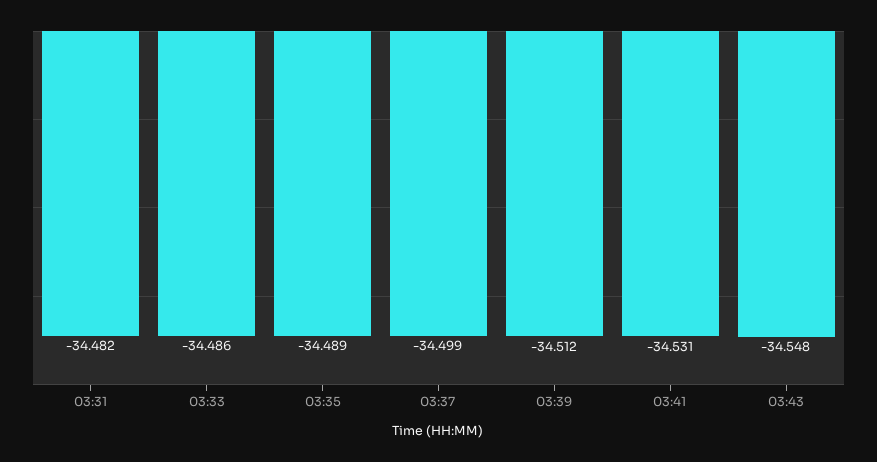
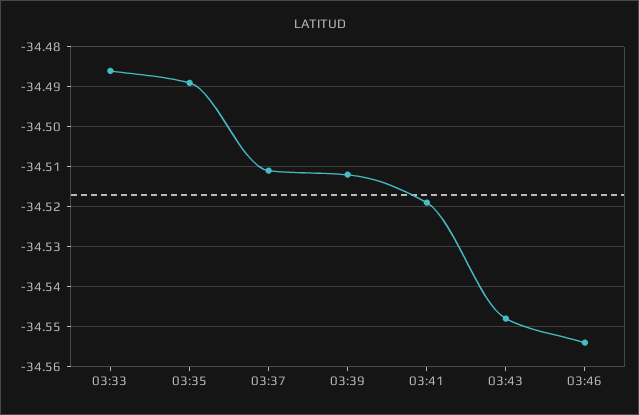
03:31: -34.482 -> none
03:37: -34.499 -> -34.51
03:41: -34.531 -> -34.52
03:46: none -> -34.555

